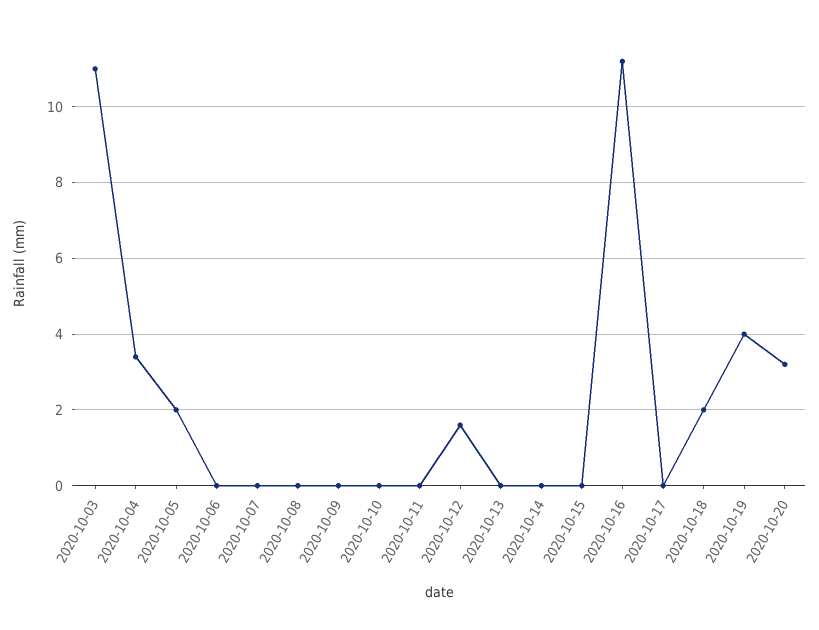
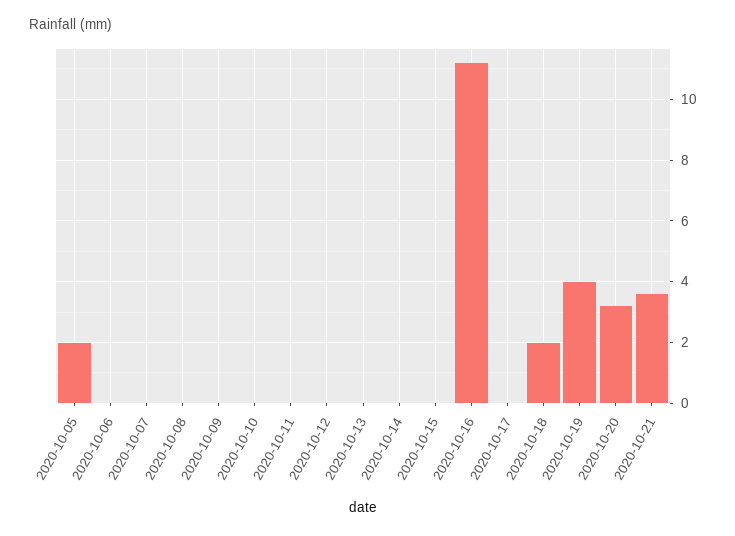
2020-10-03: 11 -> none
2020-10-04: 3.5 -> none
2020-10-12: 1.5 -> 0
2020-10-21: none -> 3.5

